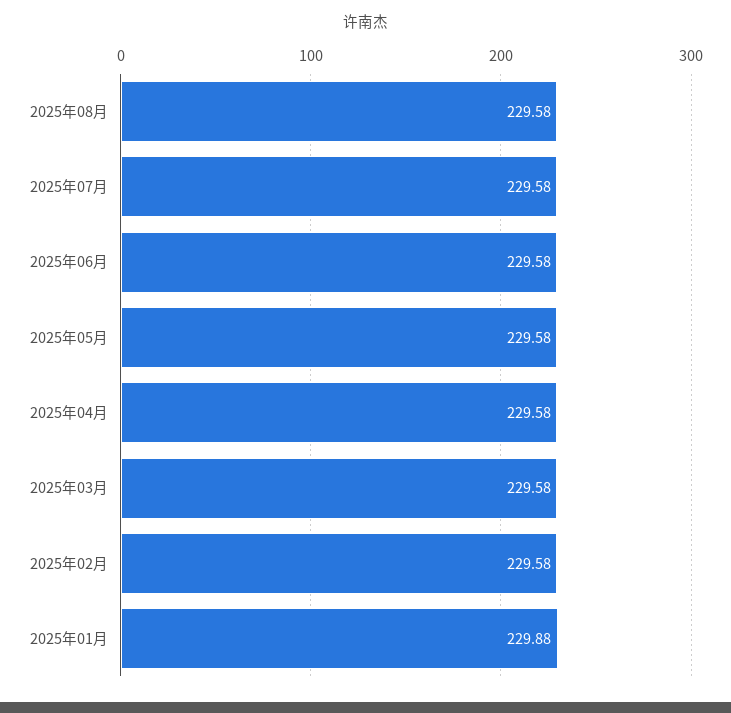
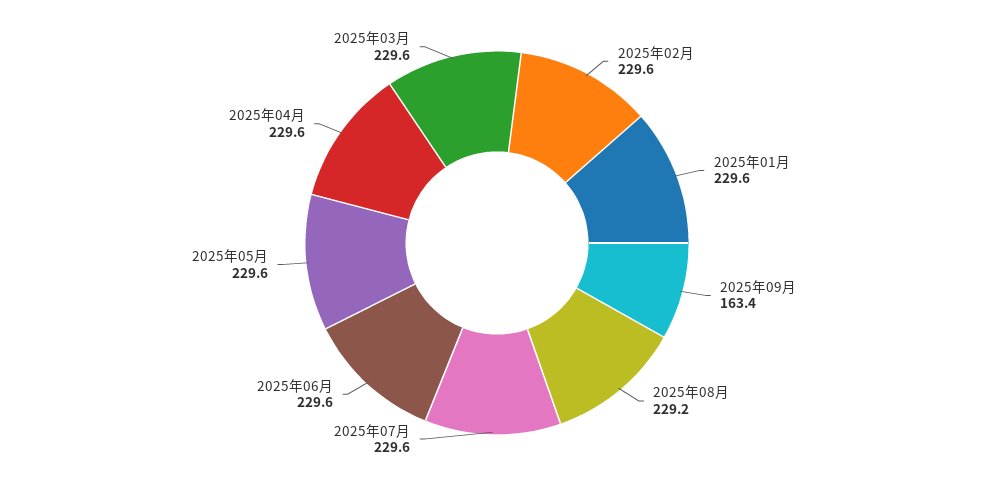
2025年08月: 229.58 -> 229.2
2025年01月: 229.88 -> 229.6
2025年09月: none -> 163.4

